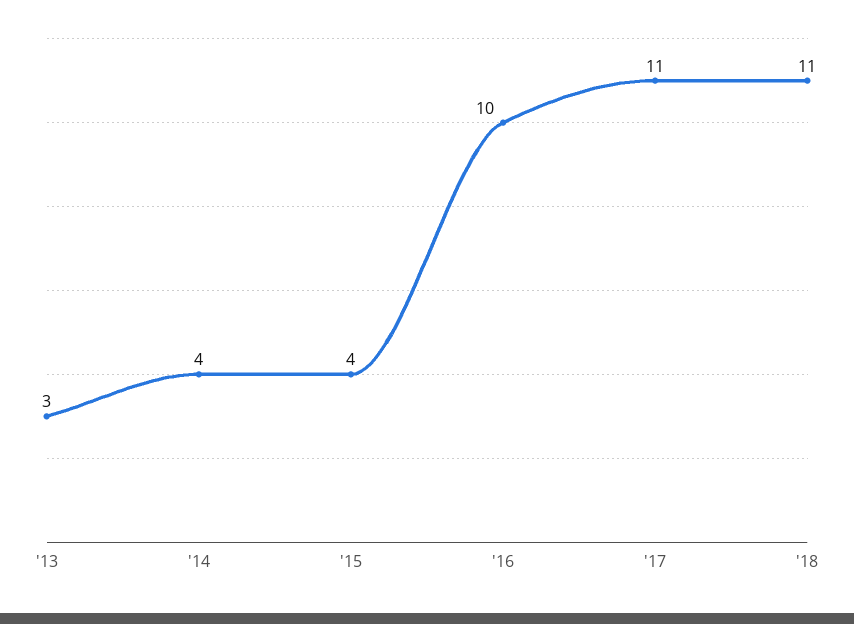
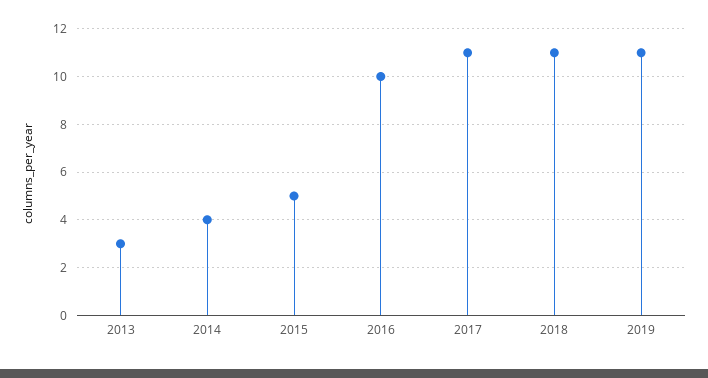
'15: 4 -> 5
2019: none -> 11

